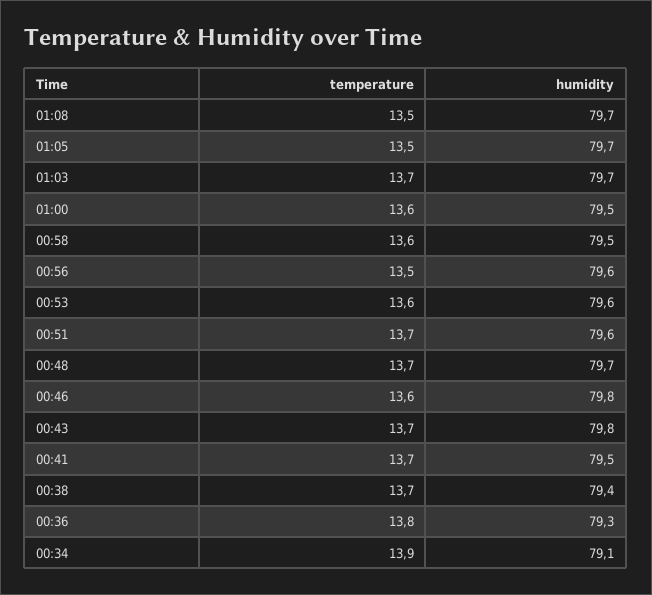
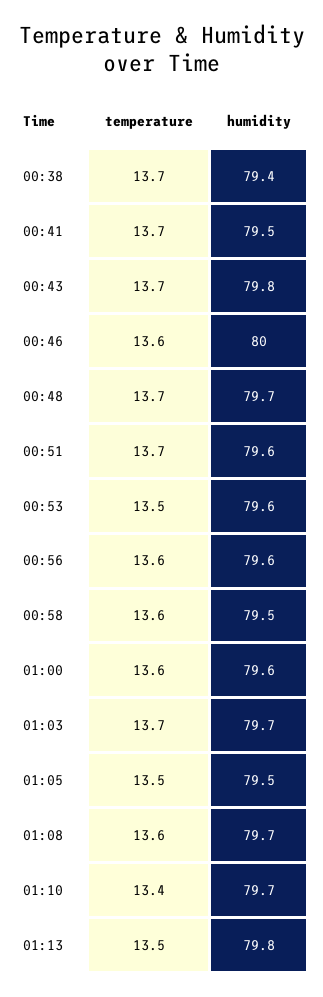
temperature, 01:08: 13.5 -> 13.6
humidity, 01:05: 79.7 -> 79.5
humidity, 01:00: 79.5 -> 79.6
temperature, 00:56: 13.5 -> 13.6
temperature, 00:53: 13.6 -> 13.5
humidity, 00:46: 79.8 -> 80
temperature, 00:36: 13.8 -> none
humidity, 00:36: 79.3 -> none
temperature, 00:34: 13.9 -> none
humidity, 00:34: 79.1 -> none
temperature, 01:10: none -> 13.4
humidity, 01:10: none -> 79.7
temperature, 01:13: none -> 13.5
humidity, 01:13: none -> 79.8

